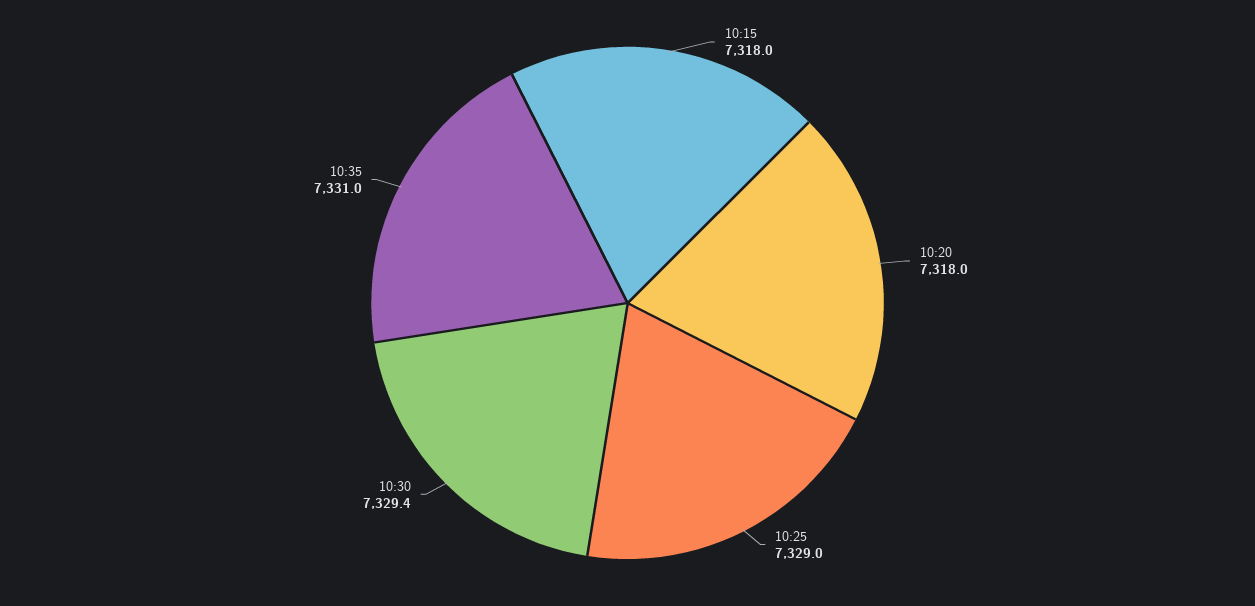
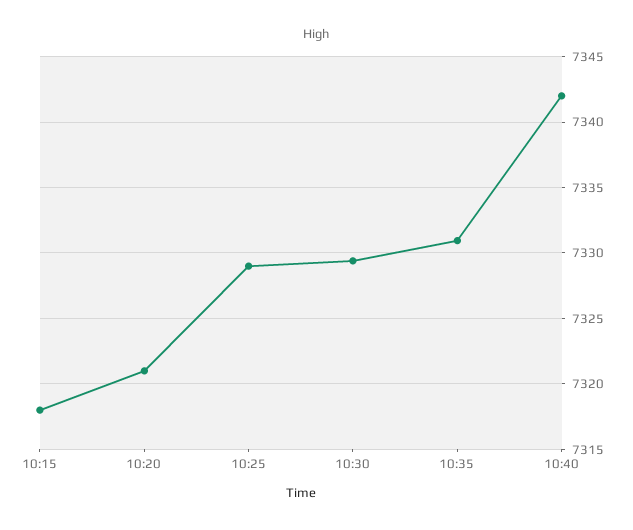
10:20: 7318 -> 7321
10:40: none -> 7342

